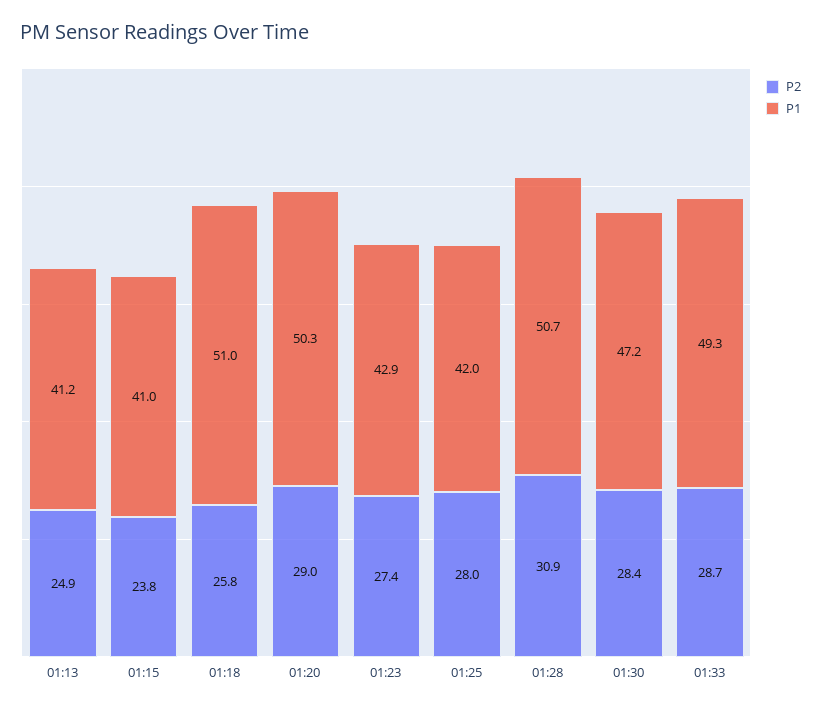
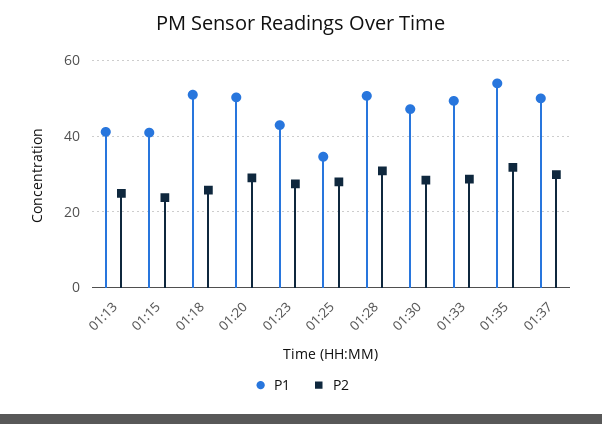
P1, 01:25: 42 -> 34
P1, 01:35: none -> 54
P2, 01:35: none -> 32
P1, 01:37: none -> 50
P2, 01:37: none -> 30

